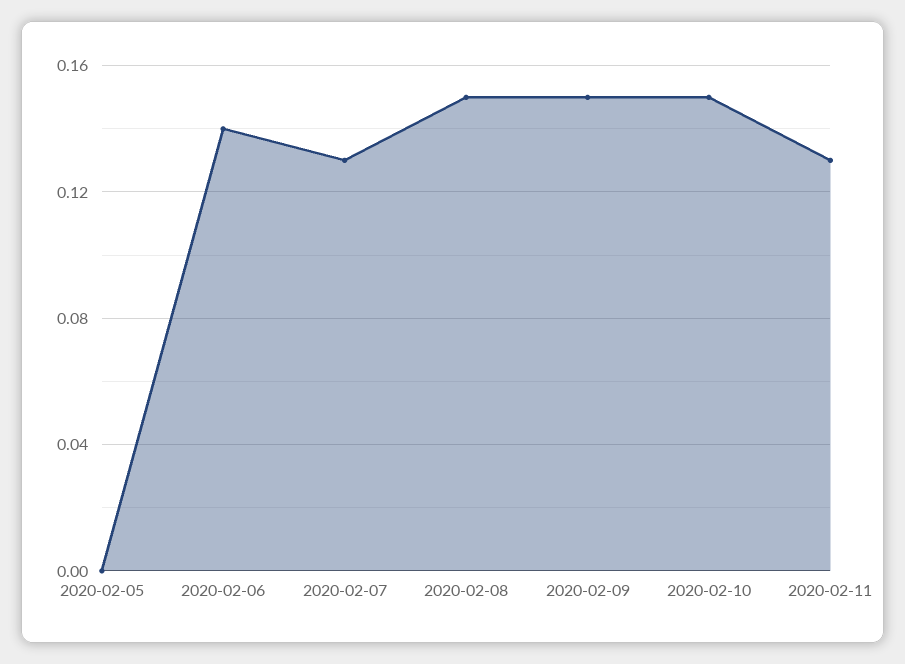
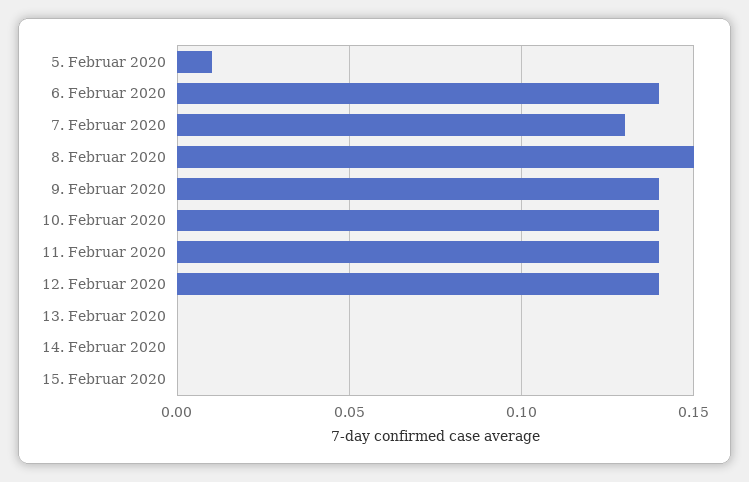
2020-02-05: 0 -> 0.01
2020-02-09: 0.15 -> 0.14
2020-02-10: 0.15 -> 0.14
2020-02-11: 0.13 -> 0.14
12. Februar 2020: none -> 0.14
13. Februar 2020: none -> 0
14. Februar 2020: none -> 0
15. Februar 2020: none -> 0

